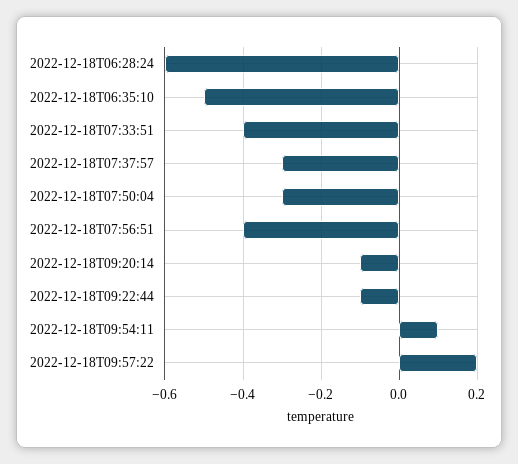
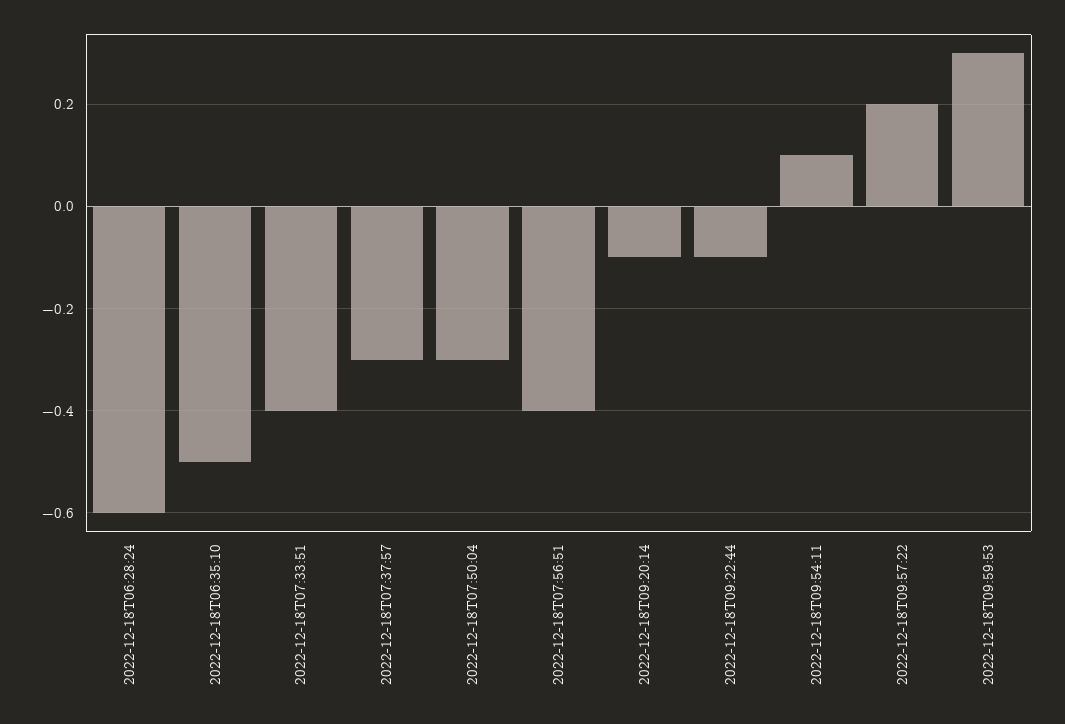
2022-12-18T09:59:53: none -> 0.3

